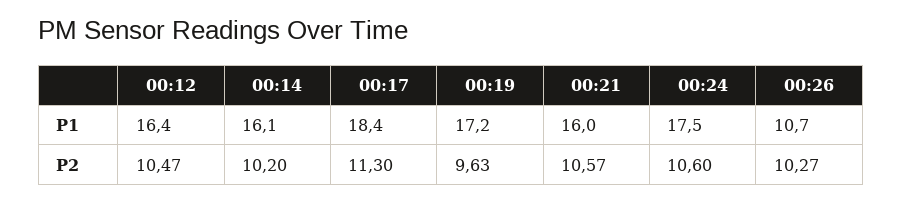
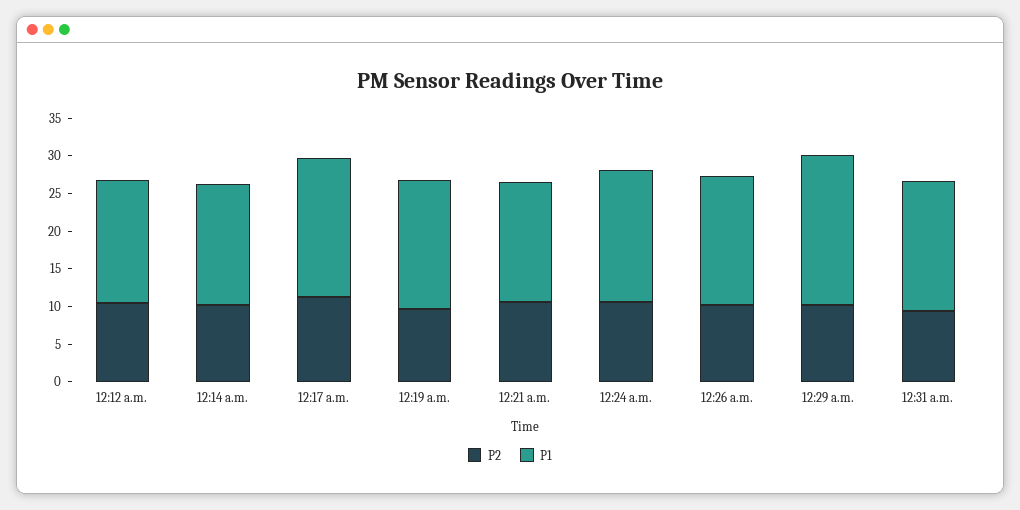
P1, 00:26: 10.7 -> 17.5
P2, 12:29 a.m.: none -> 10
P1, 12:29 a.m.: none -> 20
P2, 12:31 a.m.: none -> 10
P1, 12:31 a.m.: none -> 17.5

